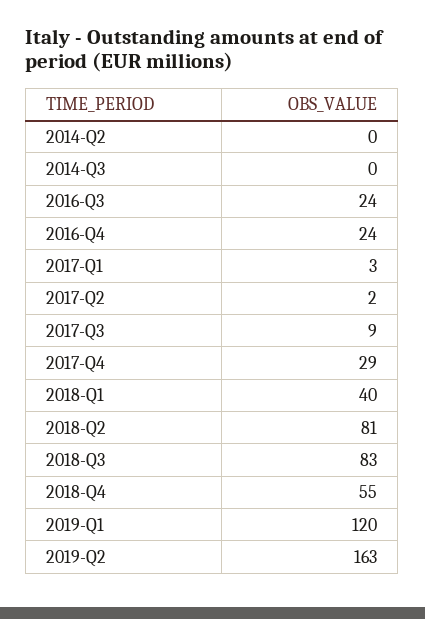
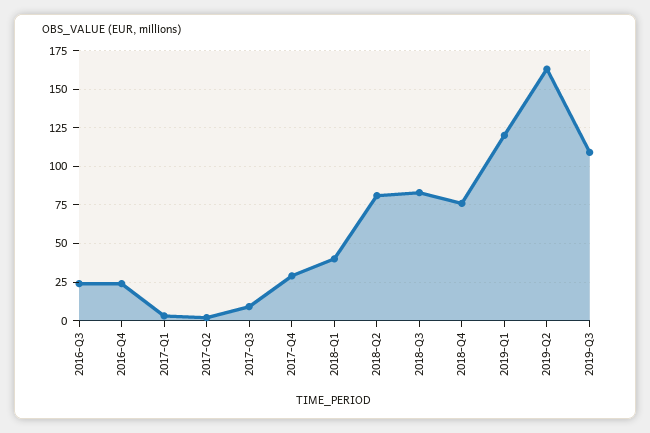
2014-Q2: 0 -> none
2014-Q3: 0 -> none
2018-Q4: 55 -> 75
2019-Q3: none -> 110

